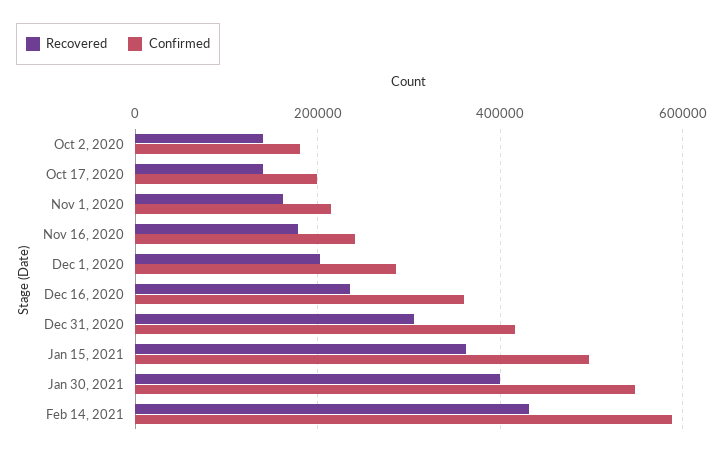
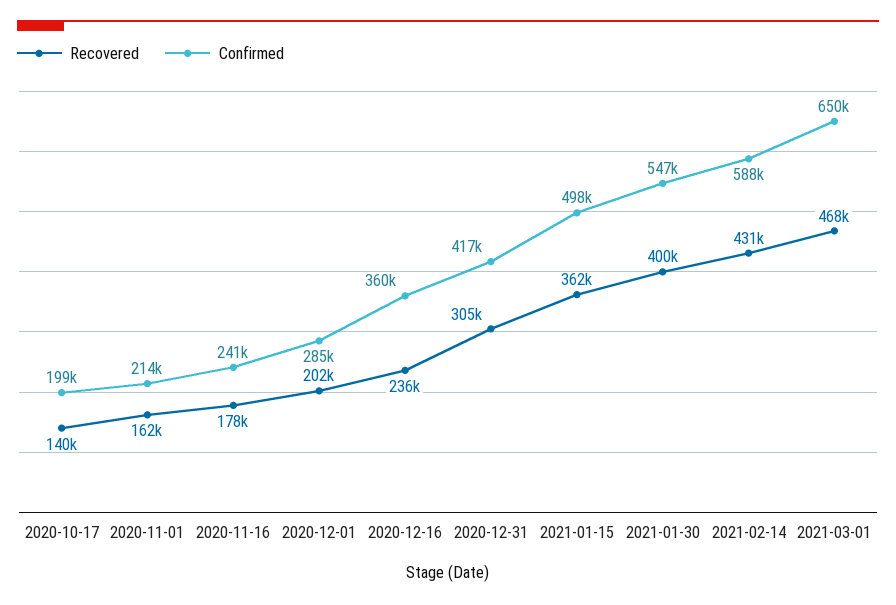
Recovered, Oct 2, 2020: 140000 -> none
Confirmed, Oct 2, 2020: 180000 -> none
Recovered, 2021-03-01: none -> 468000
Confirmed, 2021-03-01: none -> 650000

